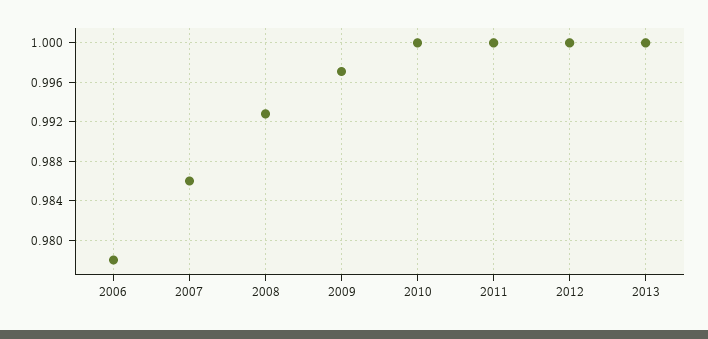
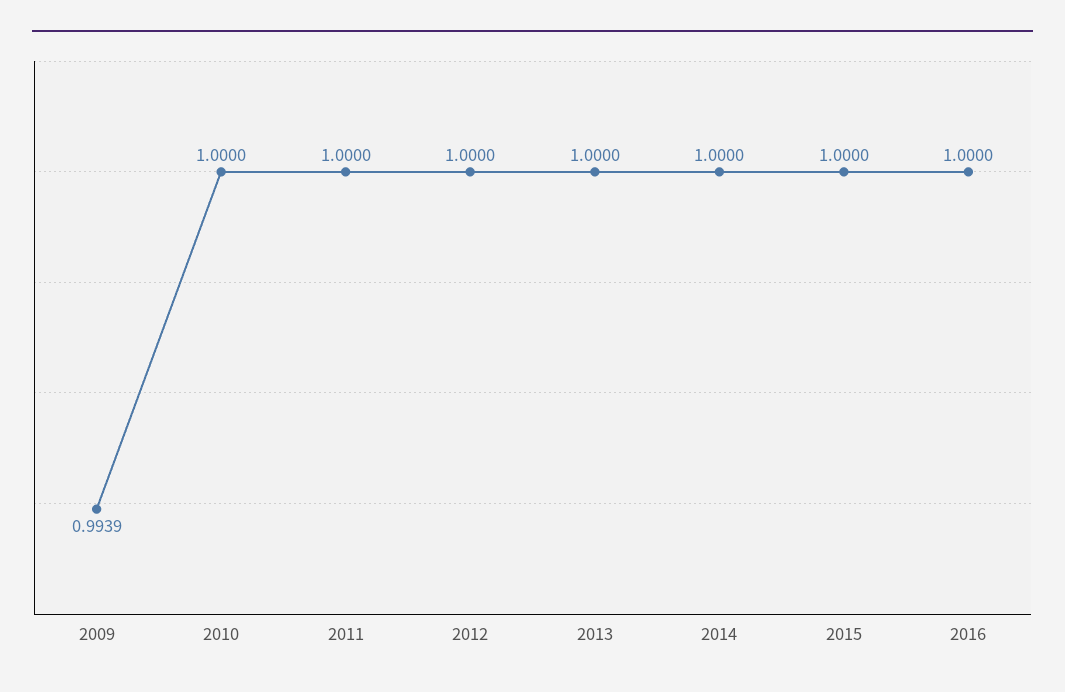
2006: 0.978 -> none
2007: 0.986 -> none
2008: 0.993 -> none
2009: 0.997 -> 0.9939
2014: none -> 1
2015: none -> 1
2016: none -> 1

